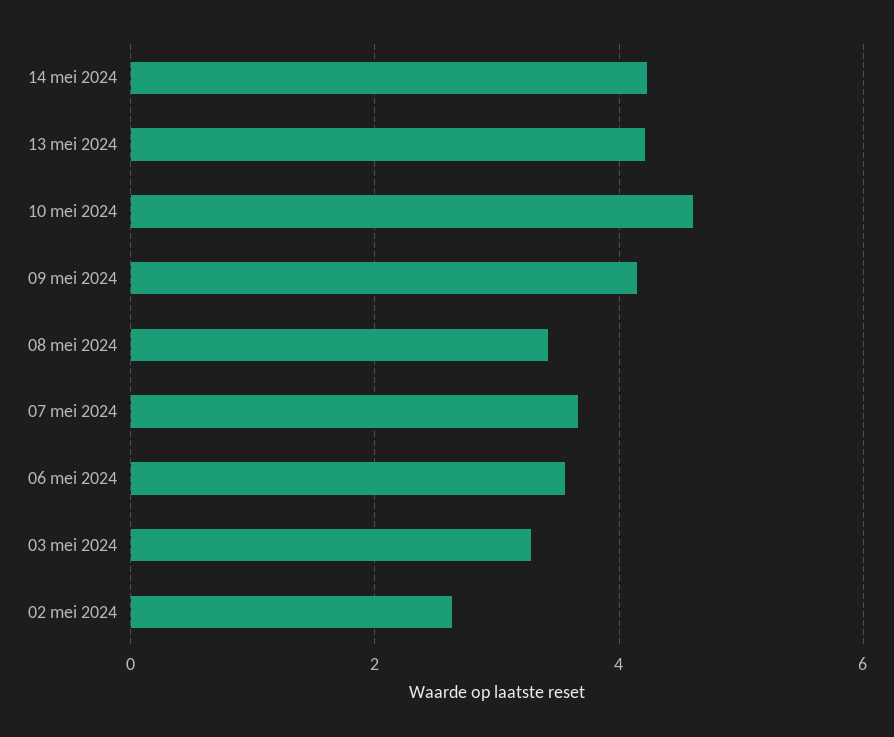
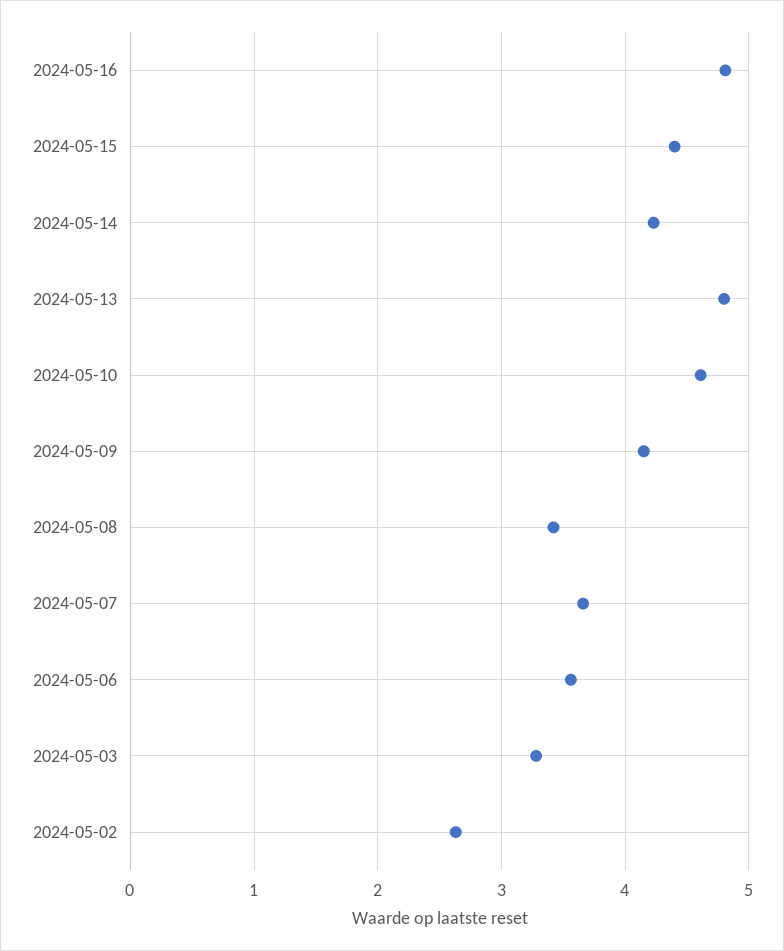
13 mei 2024: 4.2 -> 4.8
2024-05-16: none -> 4.8
2024-05-15: none -> 4.4

